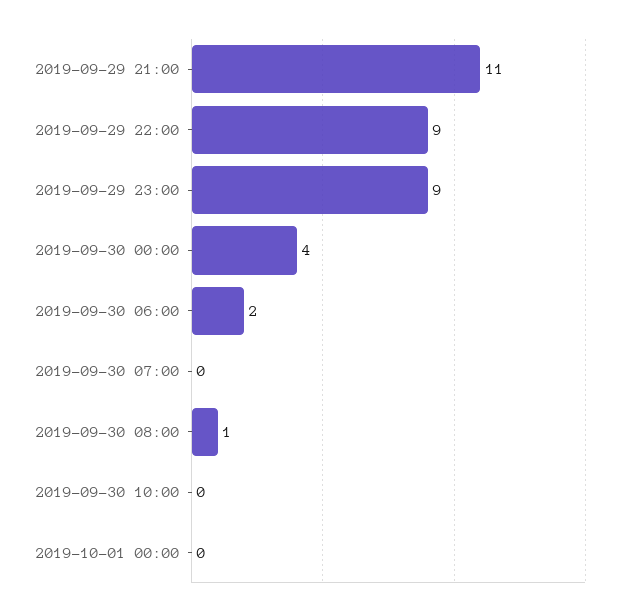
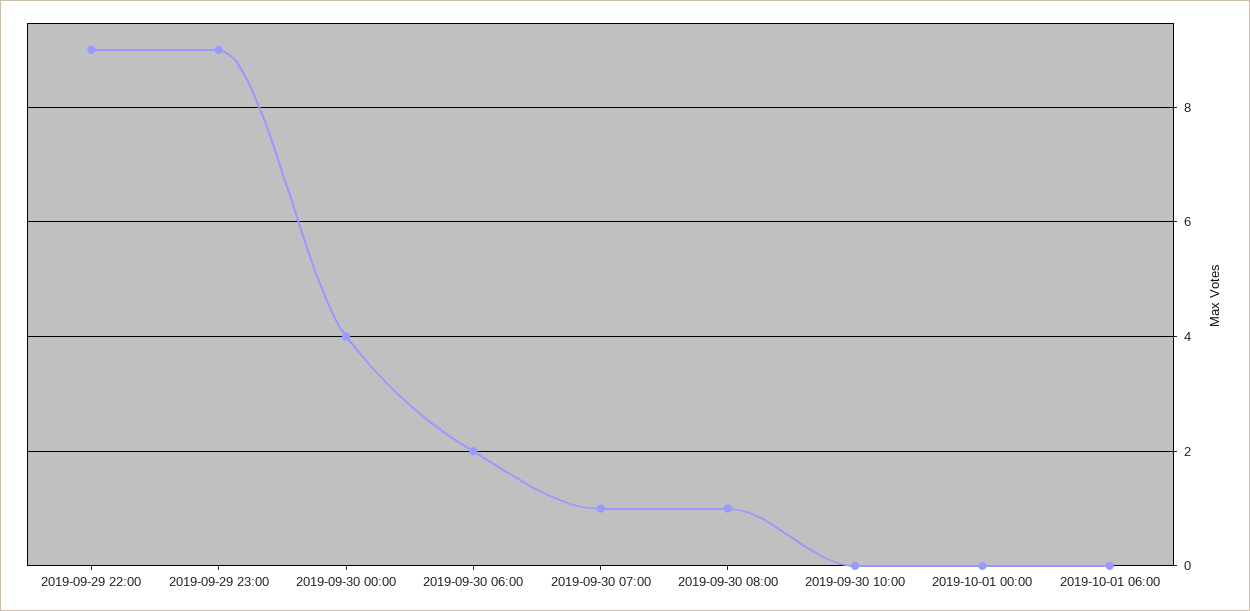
2019-09-29 21:00: 11 -> none
2019-09-30 07:00: 0 -> 1
2019-10-01 06:00: none -> 0

